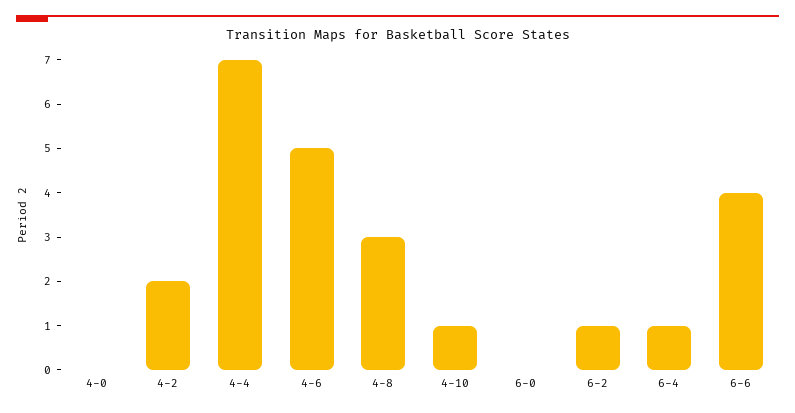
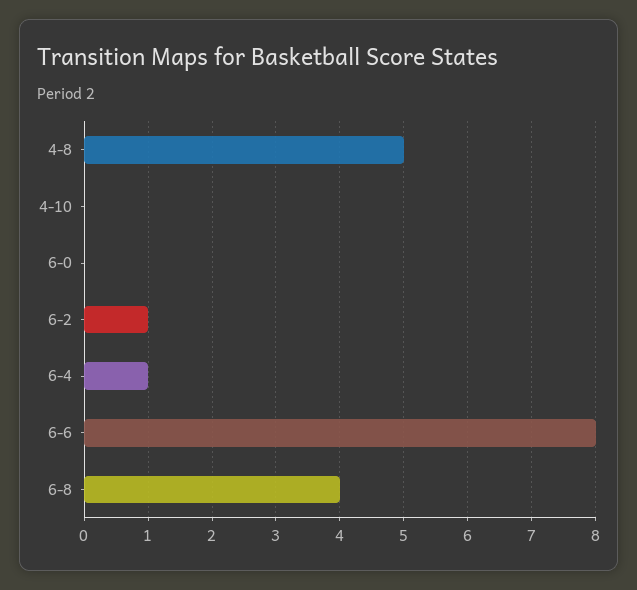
4-0: 0 -> none
4-2: 2 -> none
4-4: 7 -> none
4-6: 5 -> none
4-8: 3 -> 5
4-10: 1 -> 0
6-6: 4 -> 8
6-8: none -> 4

